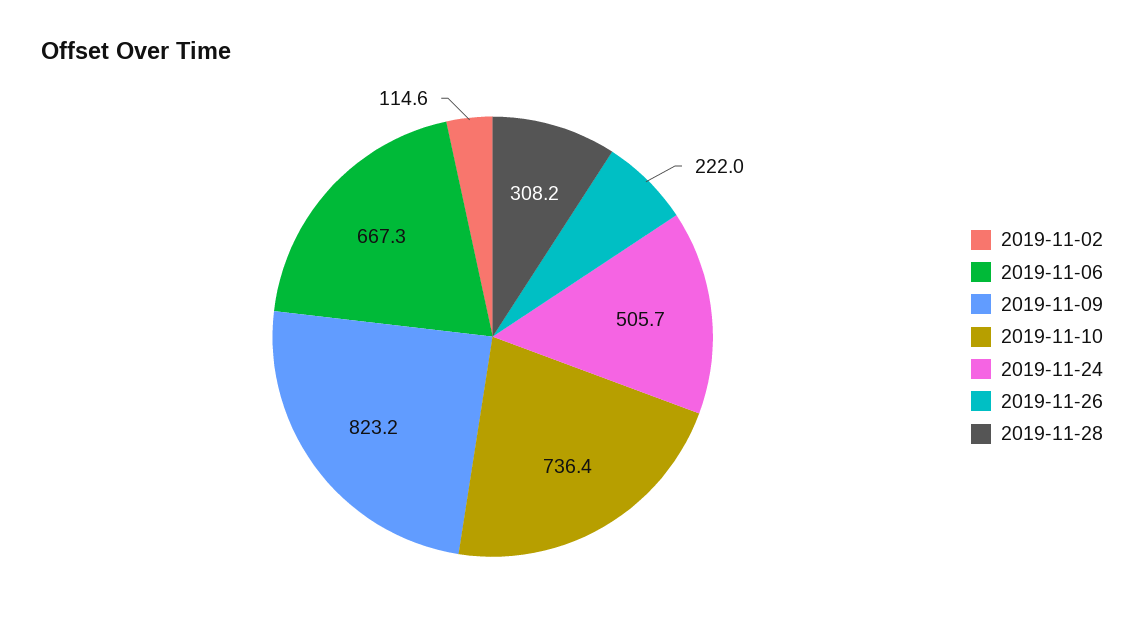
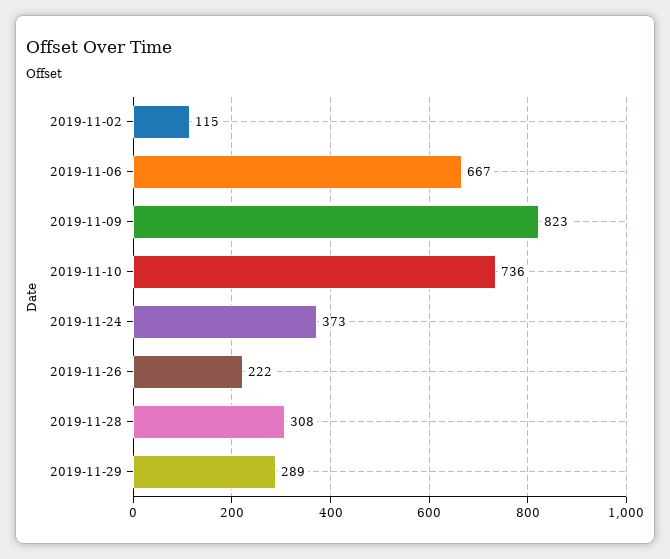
2019-11-24: 505.7 -> 373
2019-11-29: none -> 289

